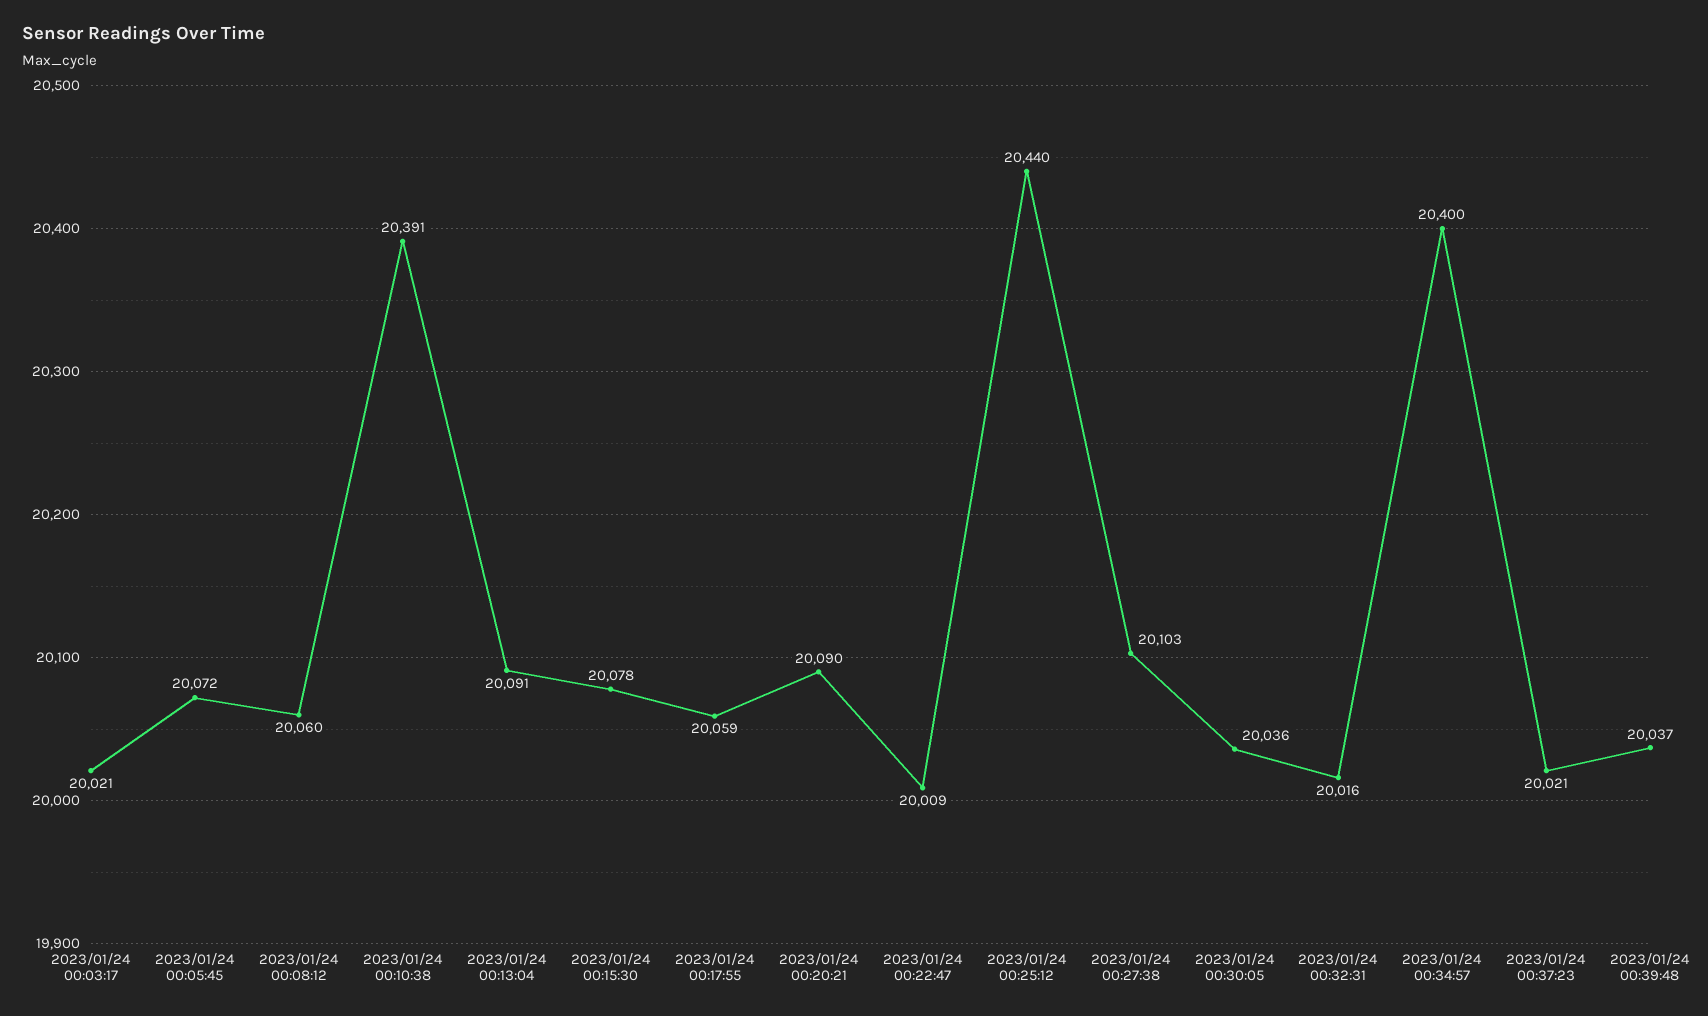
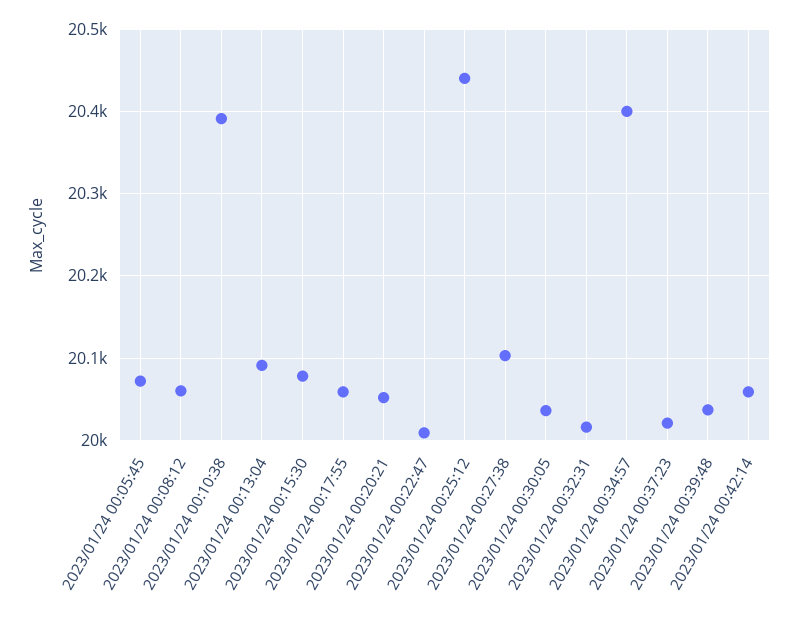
2023/01/24 00:03:17: 20021 -> none
2023/01/24 00:20:21: 20090 -> 20050
2023/01/24 00:42:14: none -> 20060

